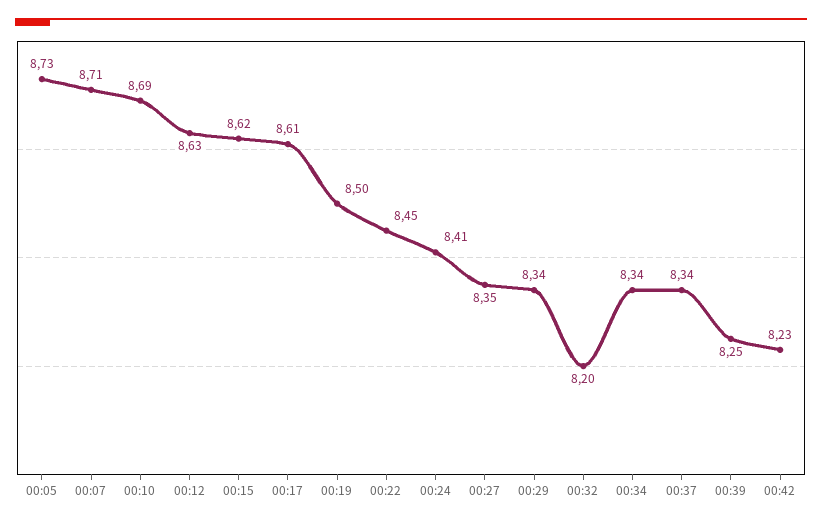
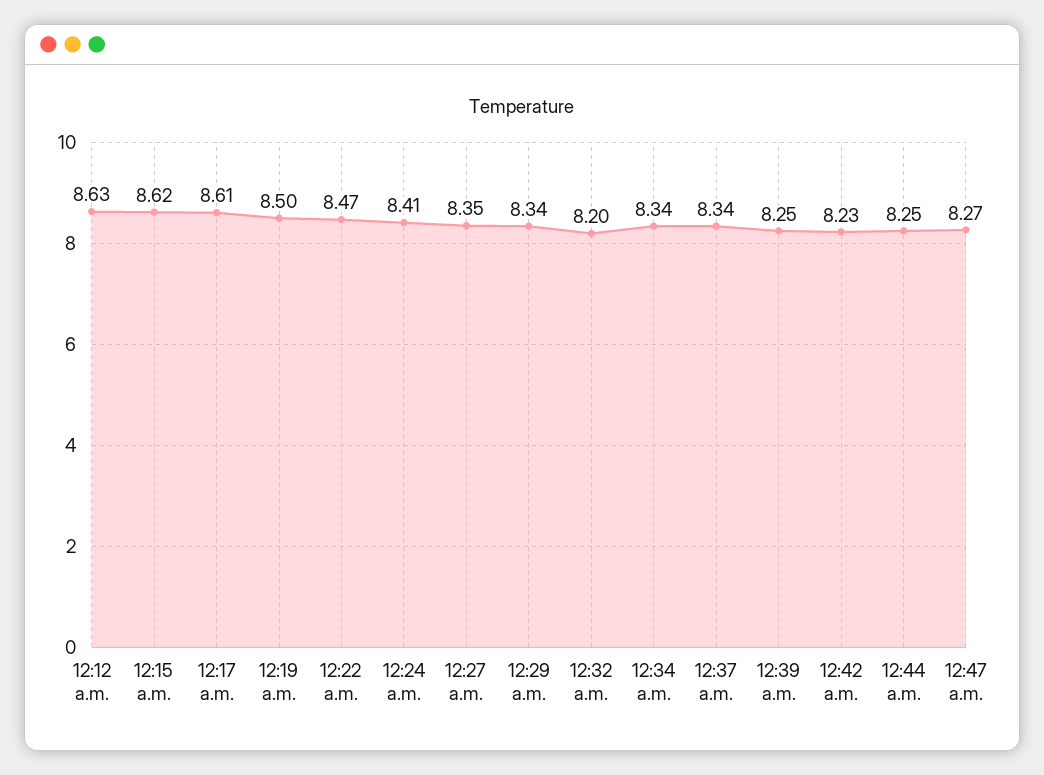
00:05: 8.73 -> none
00:07: 8.71 -> none
00:10: 8.69 -> none
00:22: 8.45 -> 8.47
12:44 a.m.: none -> 8.25
12:47 a.m.: none -> 8.27

